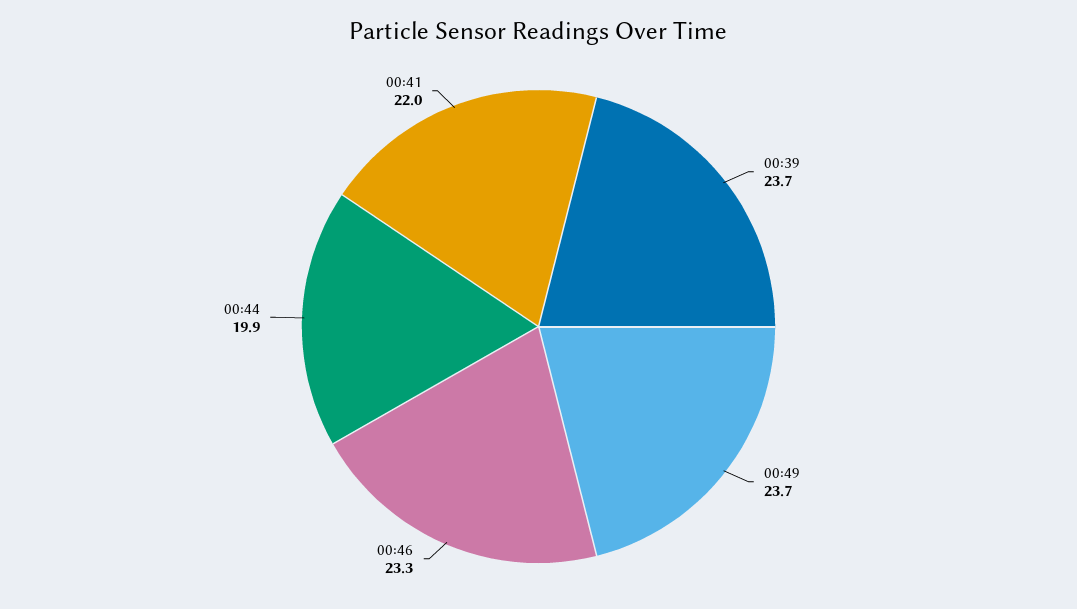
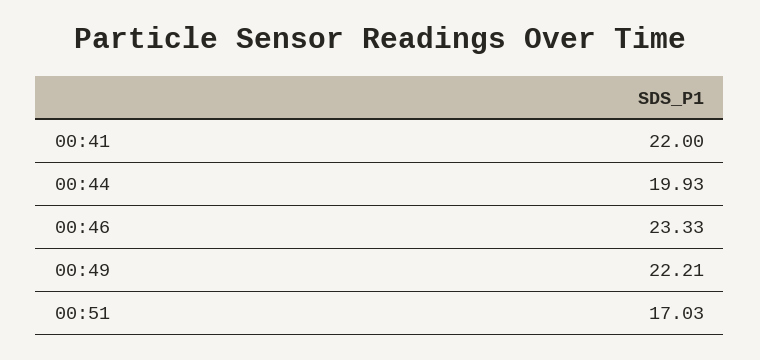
00:39: 23.7 -> none
00:49: 23.7 -> 22.21
00:51: none -> 17.03

